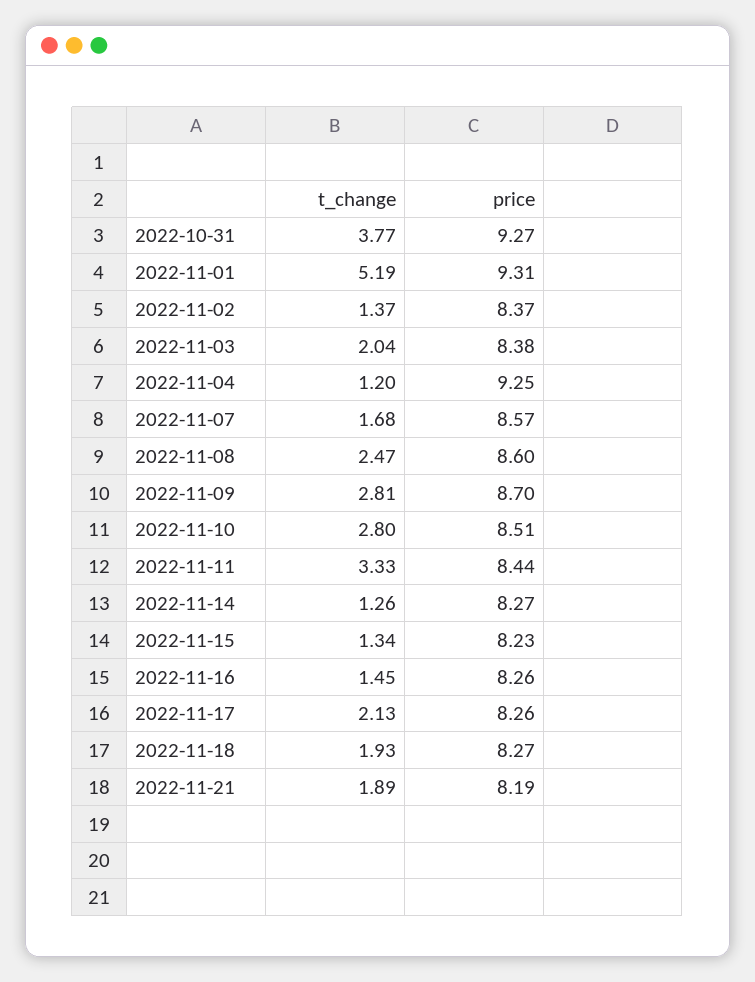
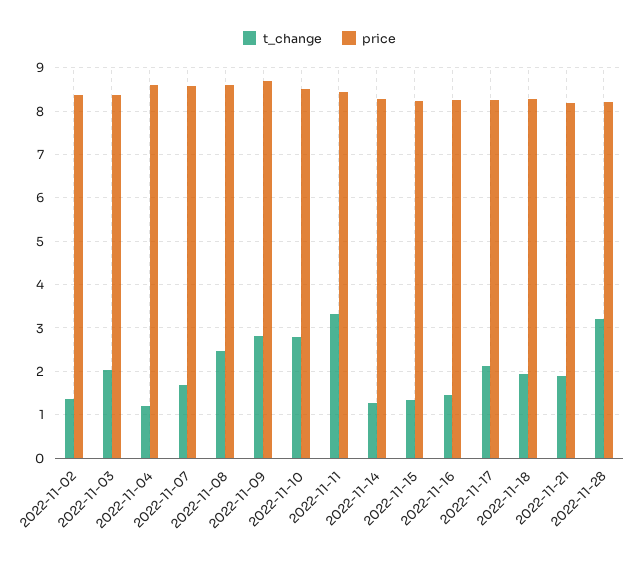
t_change, 2022-10-31: 3.77 -> none
price, 2022-10-31: 9.27 -> none
t_change, 2022-11-01: 5.19 -> none
price, 2022-11-01: 9.31 -> none
price, 2022-11-04: 9.25 -> 8.6
t_change, 2022-11-28: none -> 3.2
price, 2022-11-28: none -> 8.2

